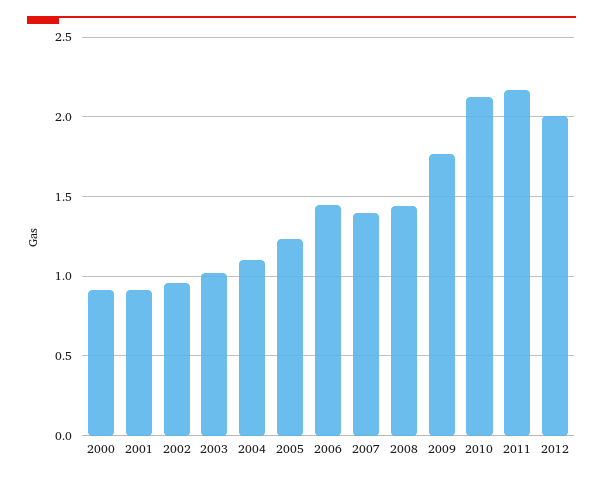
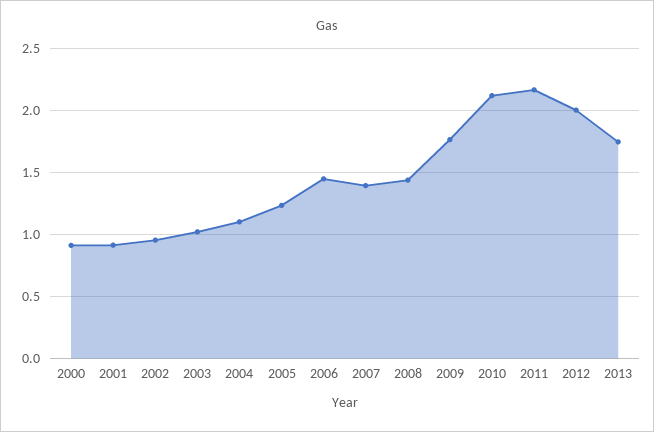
2013: none -> 1.75

